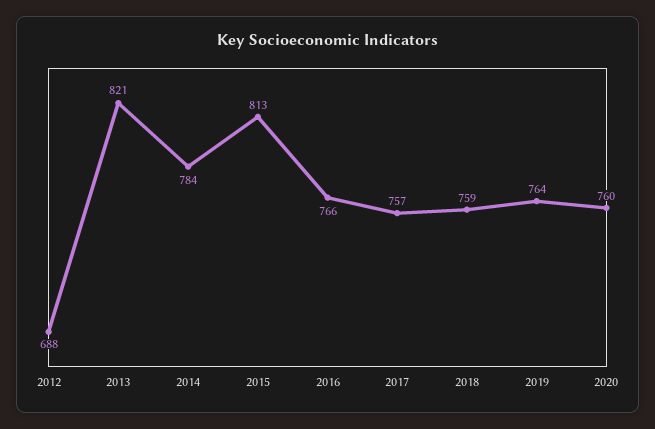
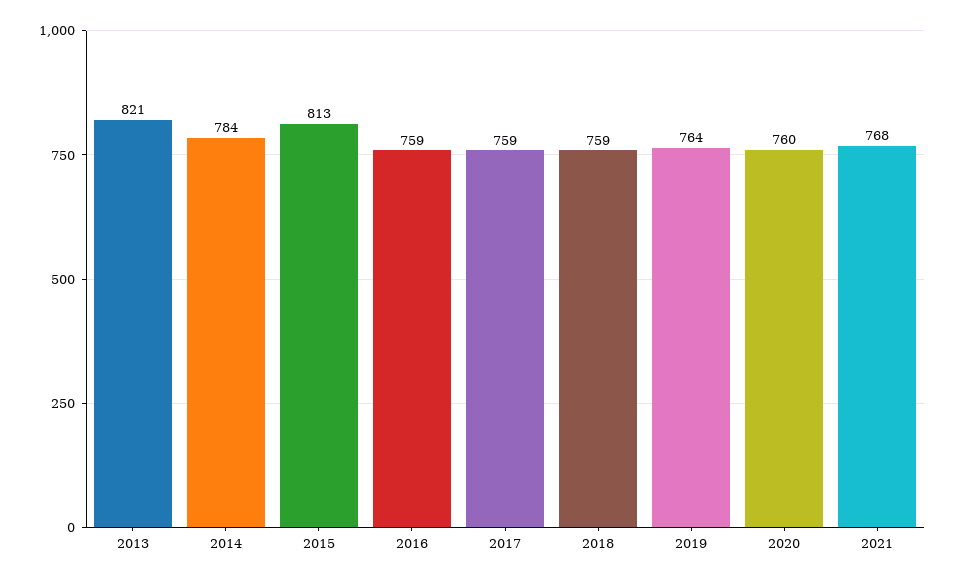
2012: 688 -> none
2016: 766 -> 759
2017: 757 -> 759
2021: none -> 768

